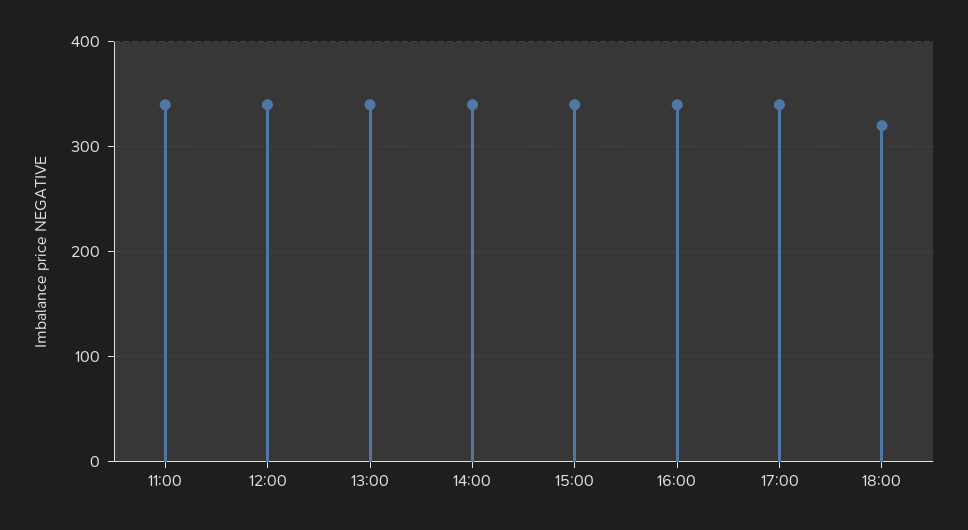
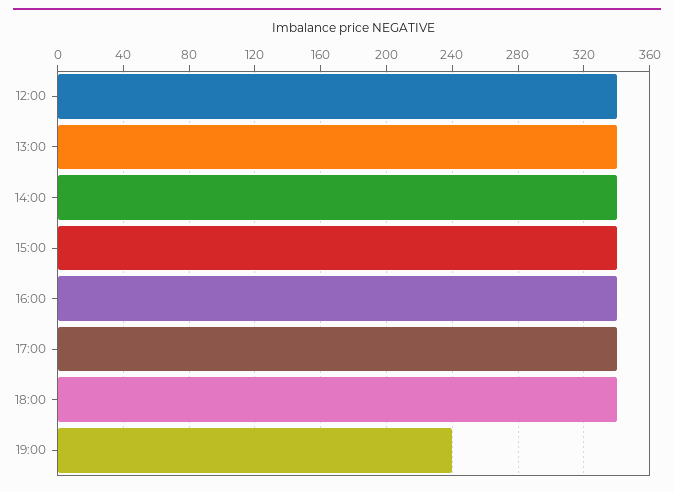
11:00: 340 -> none
18:00: 320 -> 340
19:00: none -> 240

